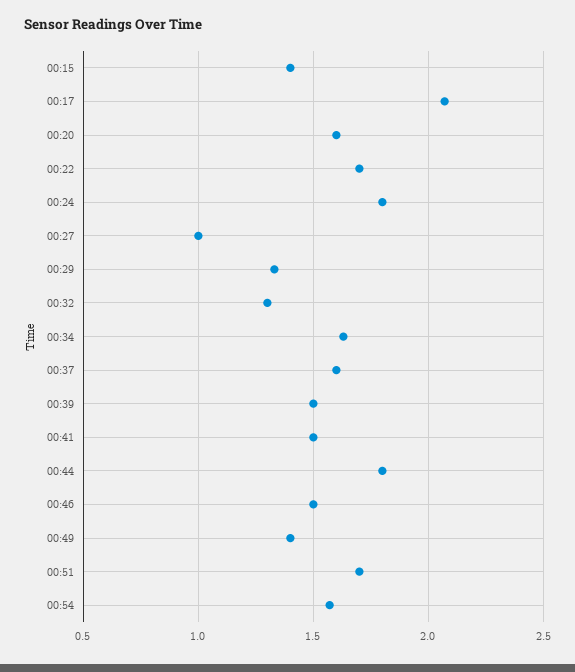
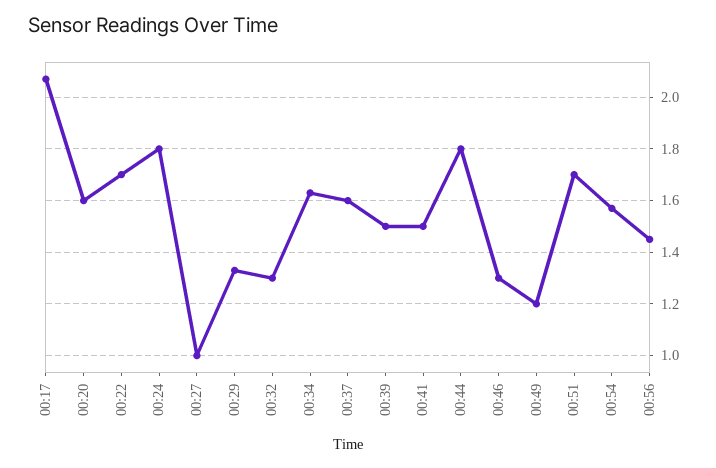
00:15: 1.4 -> none
00:46: 1.5 -> 1.3
00:49: 1.4 -> 1.2
00:56: none -> 1.45

